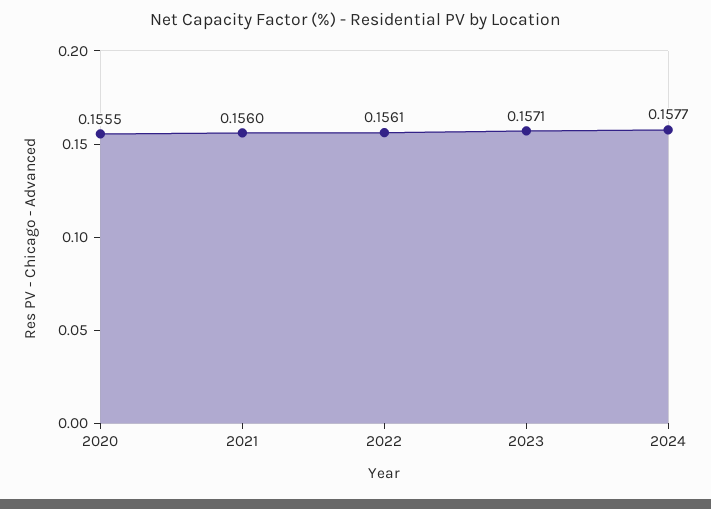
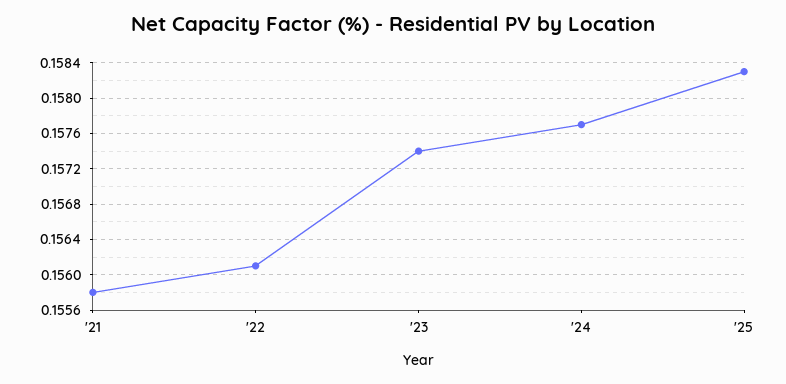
2020: 0.1555 -> none
2021: 0.156 -> 0.1558
2023: 0.1571 -> 0.1574
'25: none -> 0.1583

